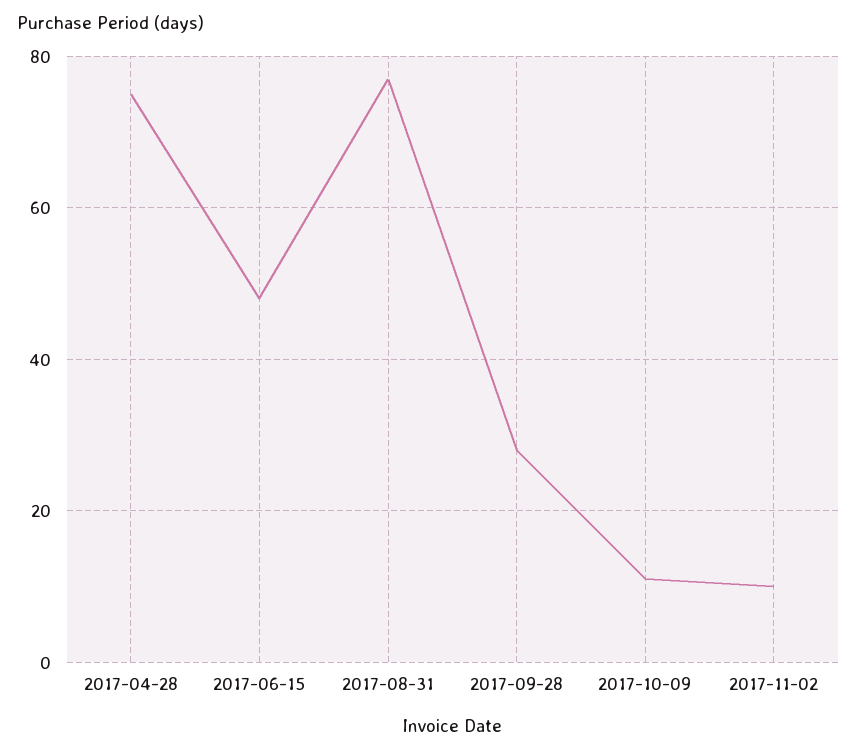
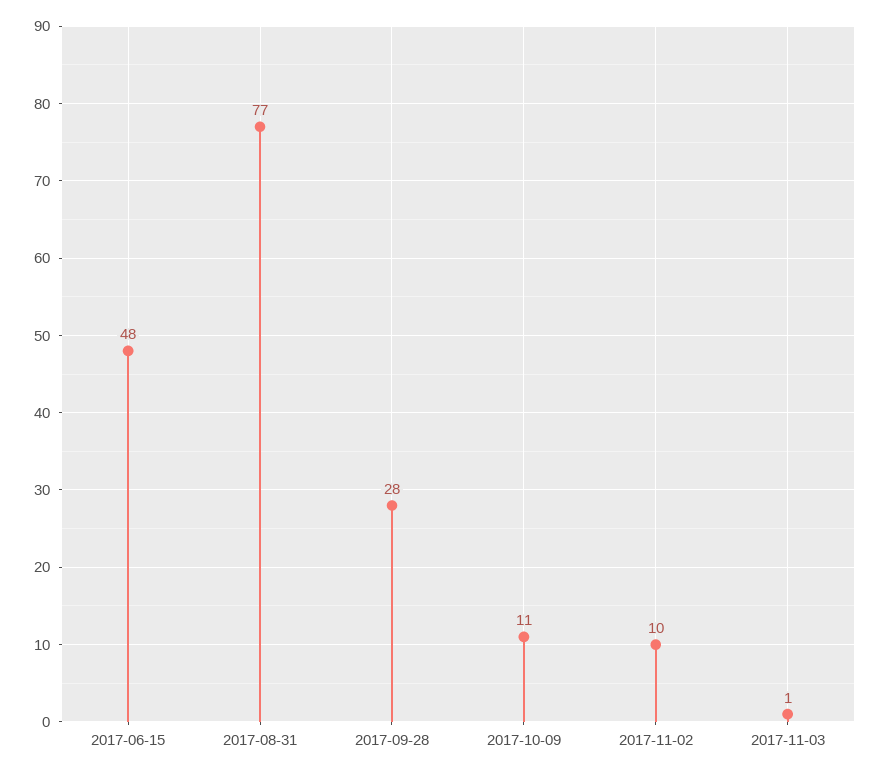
2017-04-28: 75 -> none
2017-11-03: none -> 1

